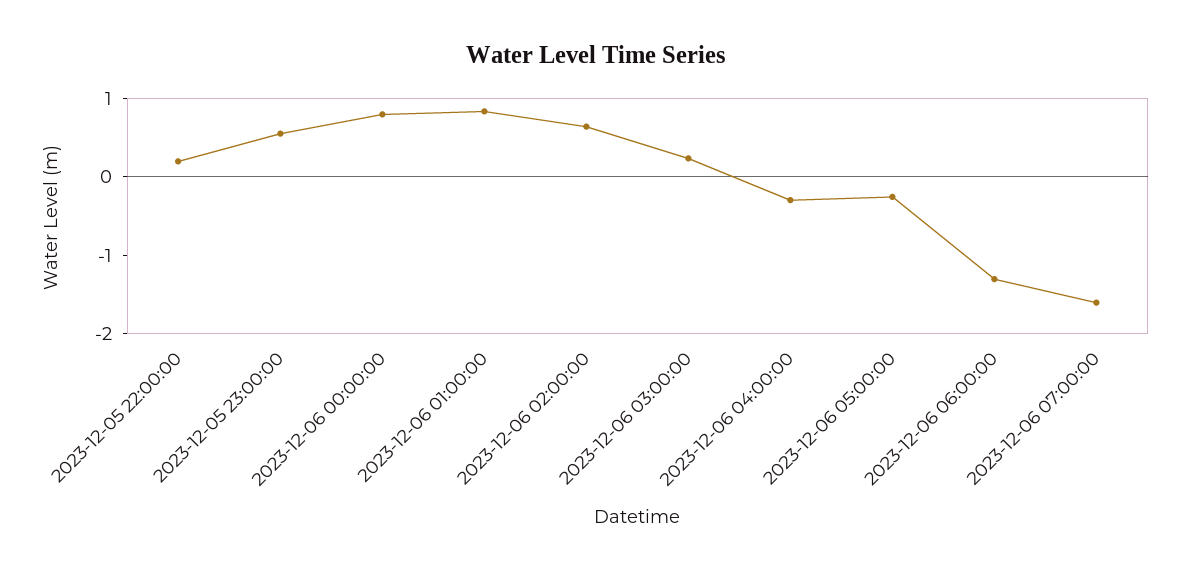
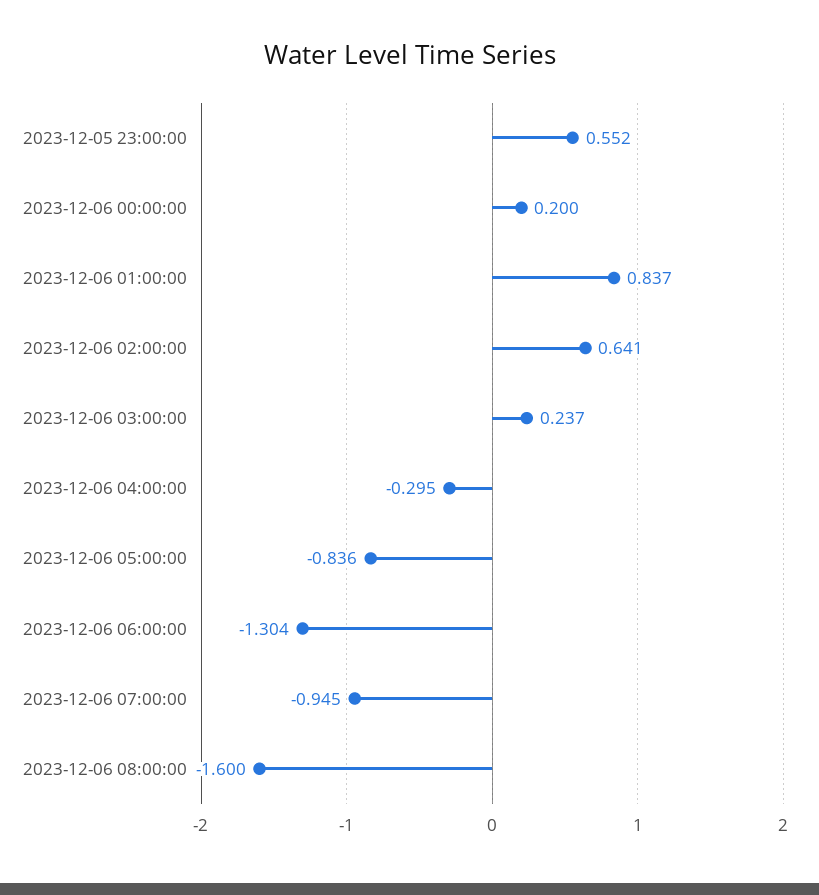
2023-12-05 22:00:00: 0.2 -> none
2023-12-06 00:00:00: 0.8 -> 0.2
2023-12-06 05:00:00: -0.2 -> -0.836
2023-12-06 07:00:00: -1.6 -> -0.945
2023-12-06 08:00:00: none -> -1.6

